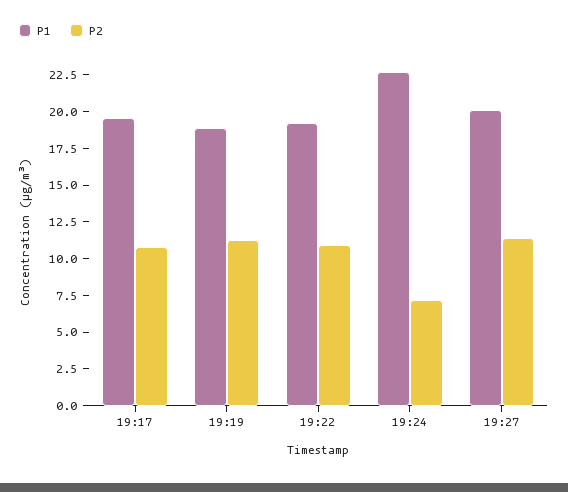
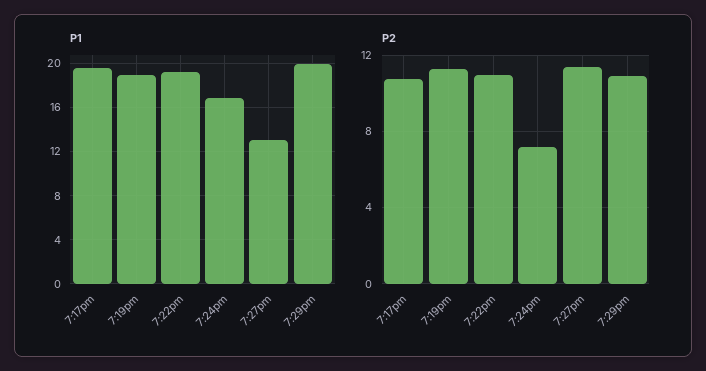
P1, 19:24: 22.5 -> 17
P1, 19:27: 20 -> 13
P1, 7:29pm: none -> 20
P2, 7:29pm: none -> 11

